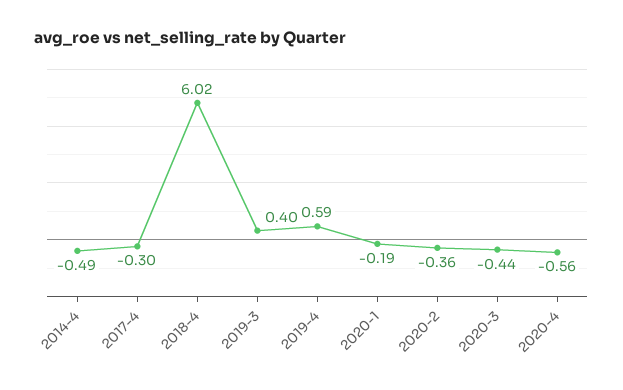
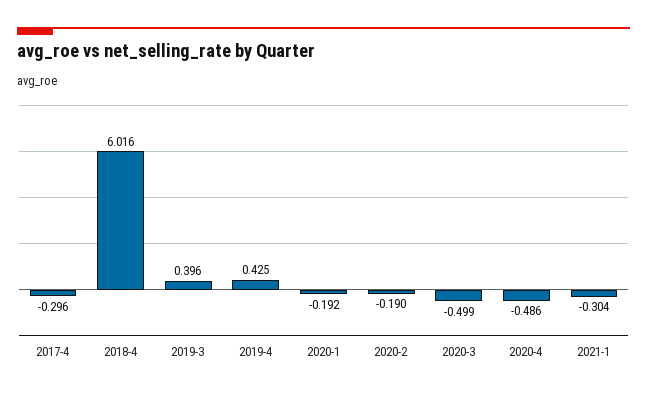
2014-4: -0.49 -> none
2019-4: 0.59 -> 0.425
2020-2: -0.36 -> -0.19
2020-3: -0.44 -> -0.499
2020-4: -0.56 -> -0.486
2021-1: none -> -0.304

